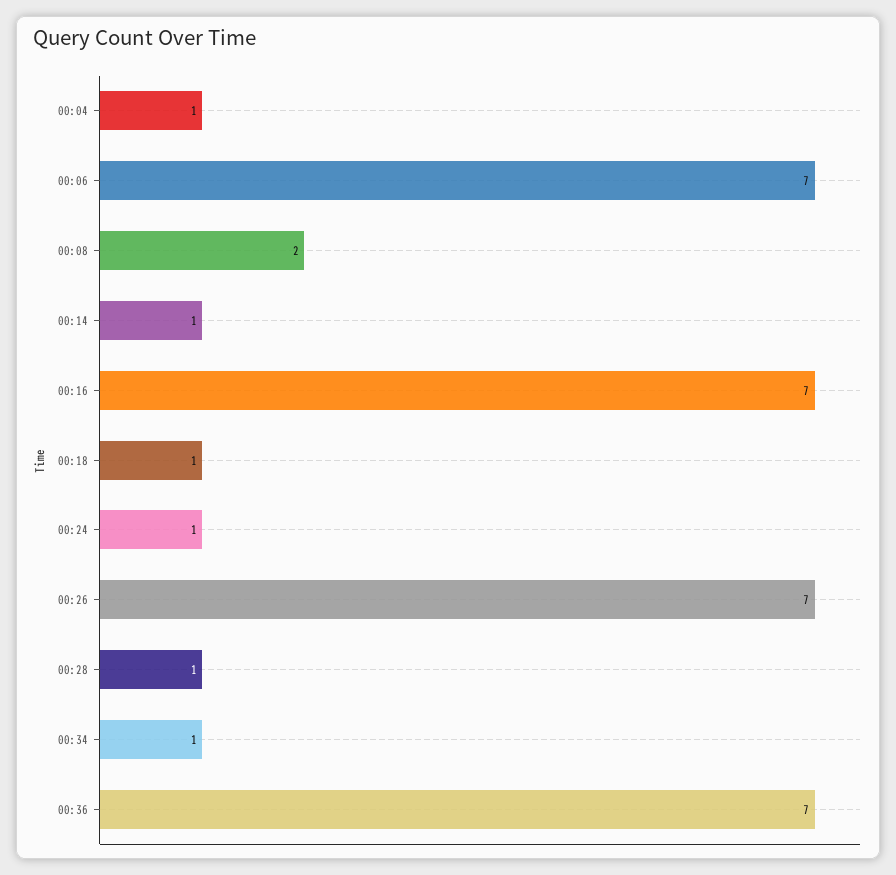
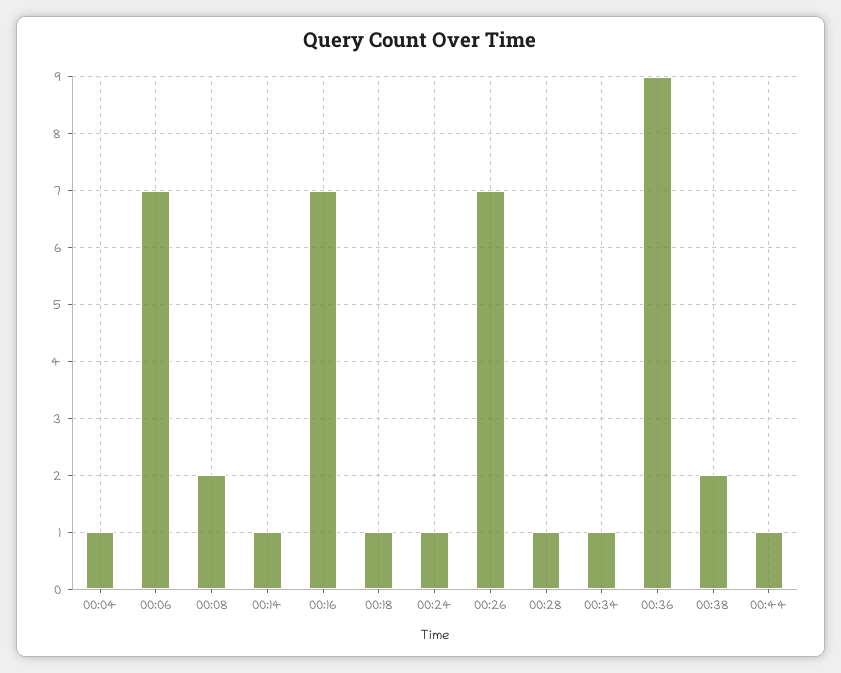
00:36: 7 -> 9
00:38: none -> 2
00:44: none -> 1

